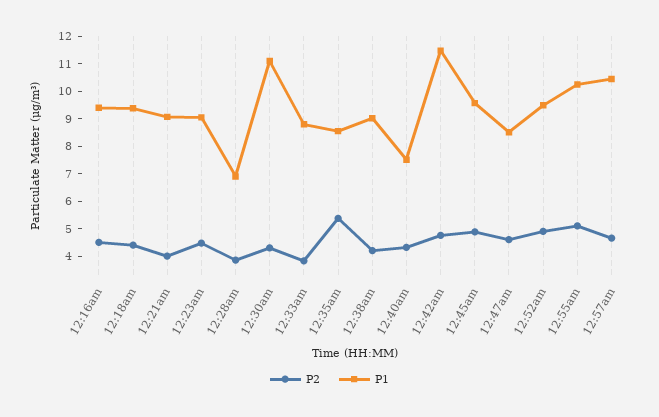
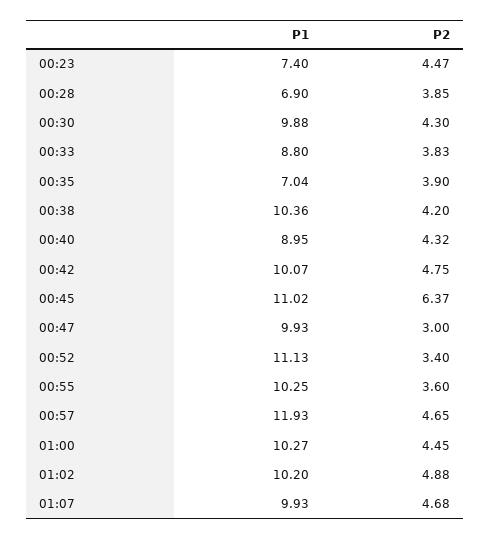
P2, 12:16am: 4.5 -> none
P1, 12:16am: 9.5 -> none
P2, 12:18am: 4.5 -> none
P1, 12:18am: 9.5 -> none
P2, 12:21am: 4 -> none
P1, 12:21am: 9 -> none
P1, 12:23am: 9 -> 7.4
P1, 12:30am: 11 -> 9.88
P2, 12:35am: 5.5 -> 3.9
P1, 12:35am: 8.5 -> 7.04
P1, 12:38am: 9 -> 10.36
P1, 12:40am: 7.5 -> 8.95
P1, 12:42am: 11.5 -> 10.07
P2, 12:45am: 5 -> 6.37
P1, 12:45am: 9.5 -> 11.02
P2, 12:47am: 4.5 -> 3
P1, 12:47am: 8.5 -> 9.93
P2, 12:52am: 5 -> 3.4
P1, 12:52am: 9.5 -> 11.13
P2, 12:55am: 5 -> 3.6
P1, 12:57am: 10.5 -> 11.93
P1, 01:00: none -> 10.27
P2, 01:00: none -> 4.45
P1, 01:02: none -> 10.2
P2, 01:02: none -> 4.88
P1, 01:07: none -> 9.93
P2, 01:07: none -> 4.68

